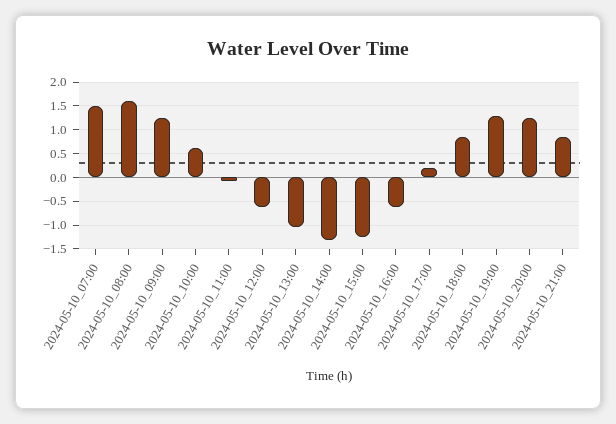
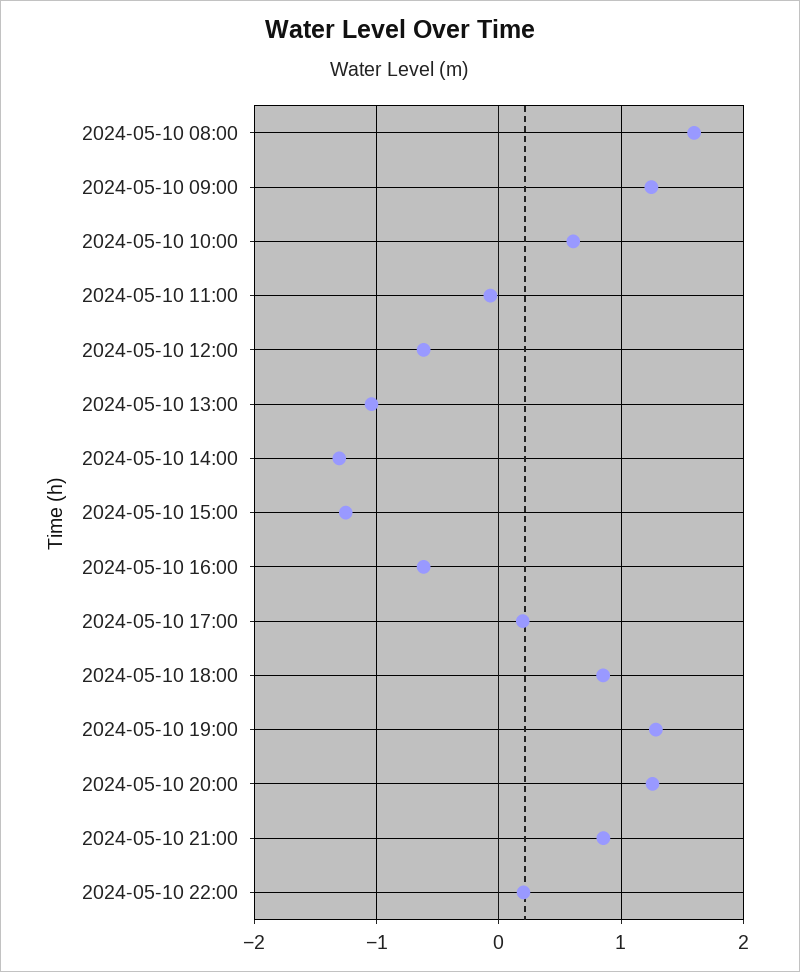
2024-05-10_07:00: 1.5 -> none
2024-05-10 22:00: none -> 0.2

